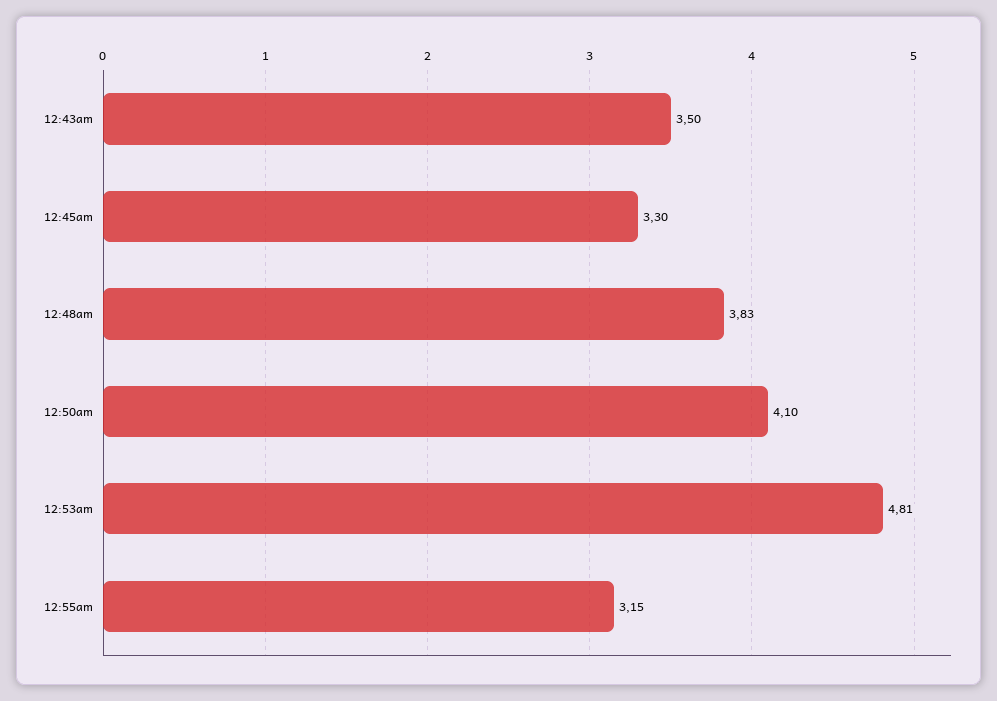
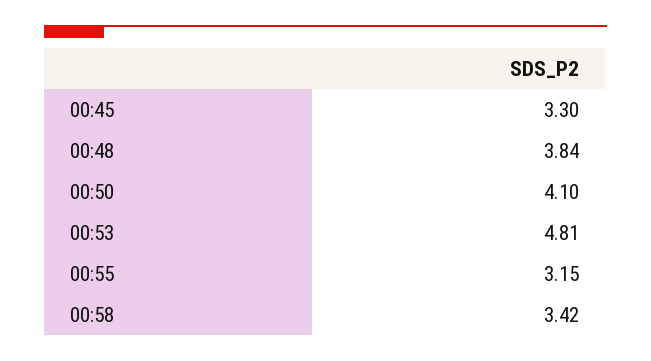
12:43am: 3.5 -> none
12:48am: 3.83 -> 3.84
00:58: none -> 3.42

